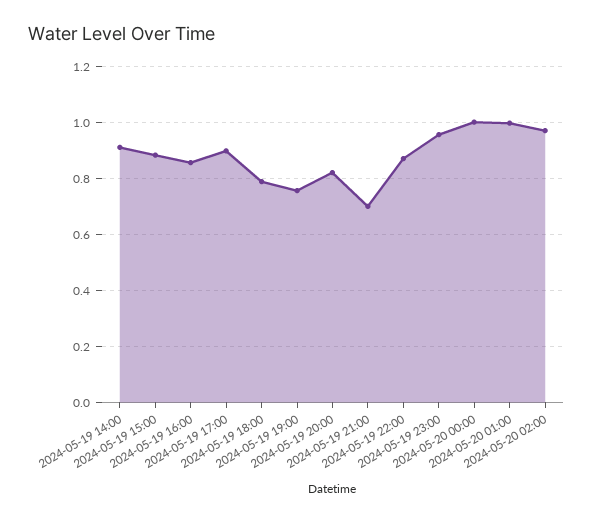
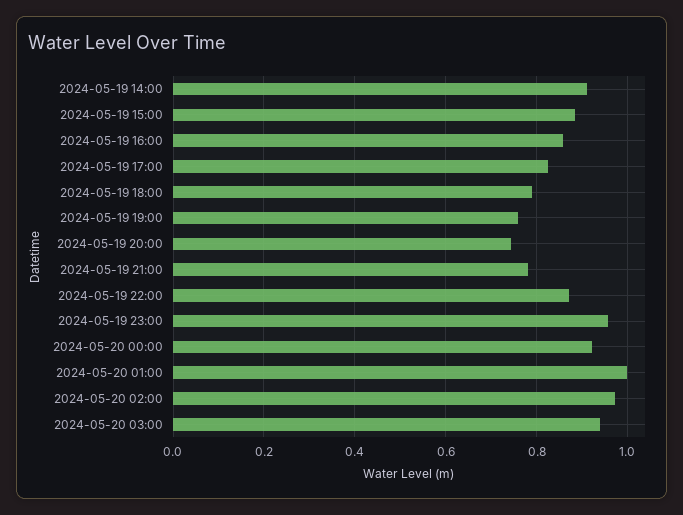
2024-05-19 17:00: 0.9 -> 0.82
2024-05-19 20:00: 0.825 -> 0.74
2024-05-19 21:00: 0.7 -> 0.78
2024-05-20 00:00: 1 -> 0.92
2024-05-20 03:00: none -> 0.94

